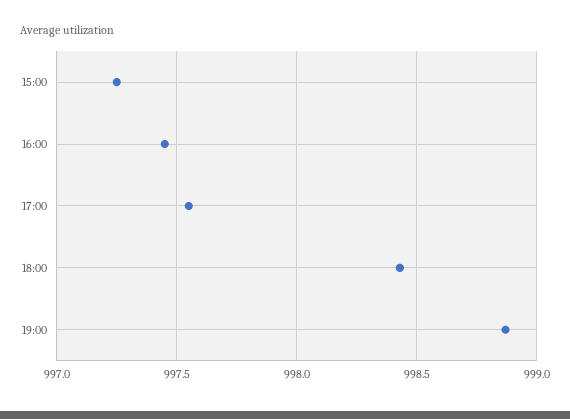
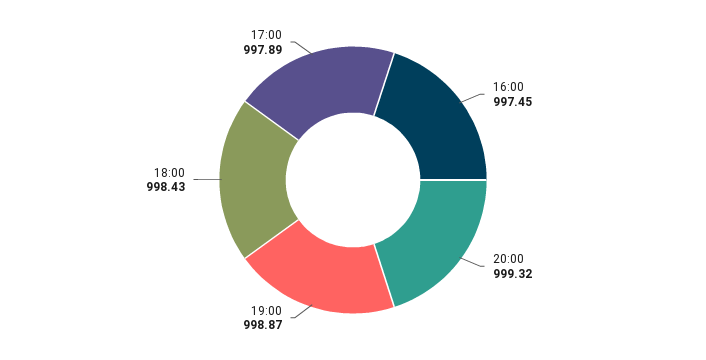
15:00: 997.25 -> none
17:00: 997.55 -> 997.89
20:00: none -> 999.32

